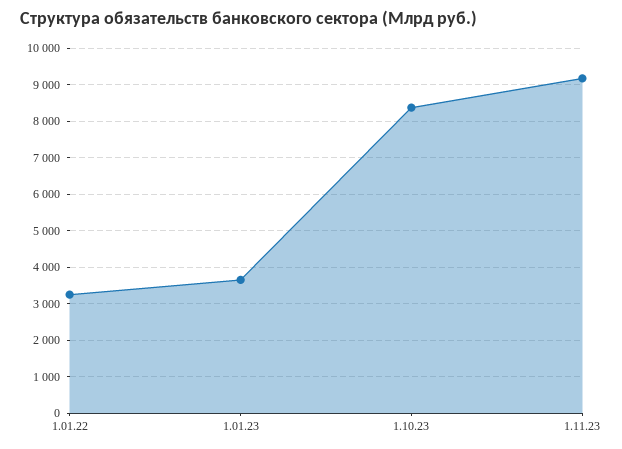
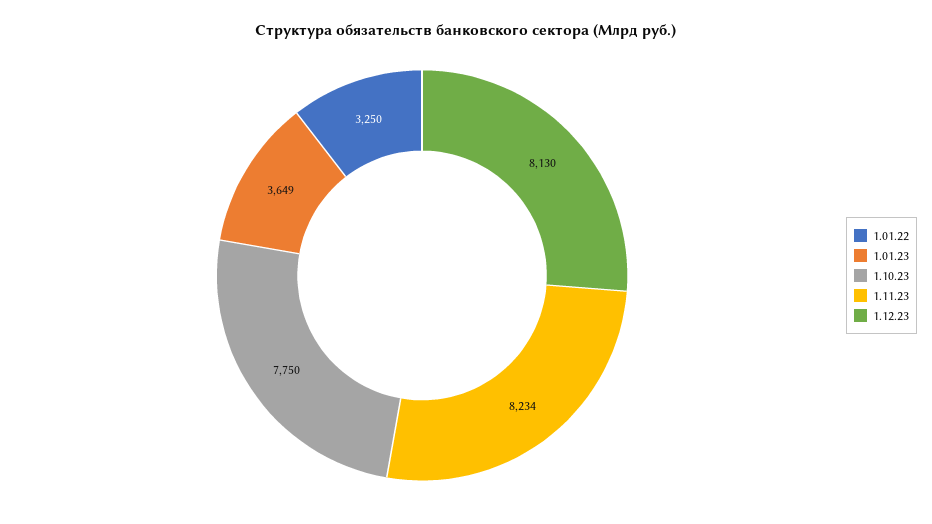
1.10.23: 8400 -> 7750
1.11.23: 9200 -> 8234
1.12.23: none -> 8130

